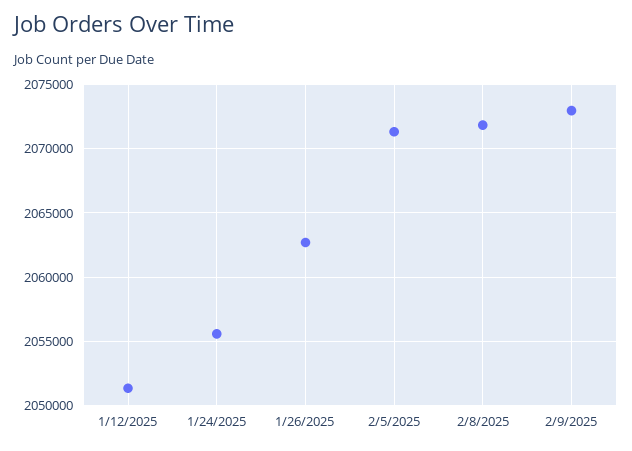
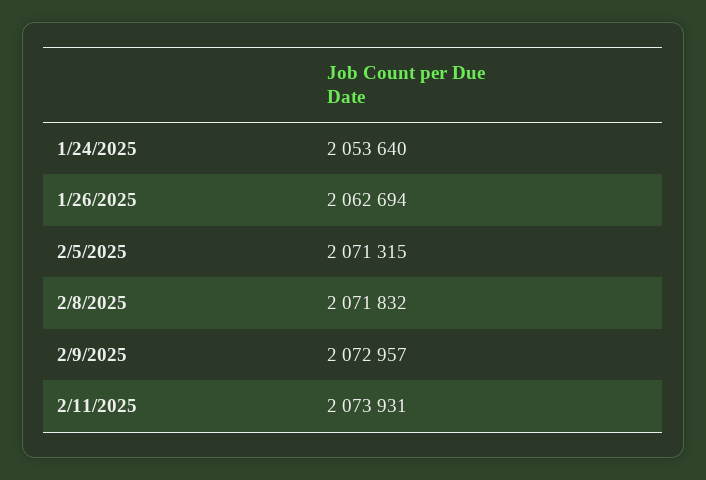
1/12/2025: 2051500 -> none
1/24/2025: 2055500 -> 2053640
2/11/2025: none -> 2073931

